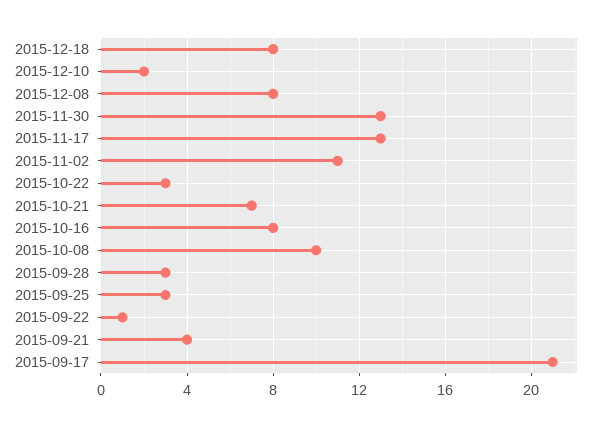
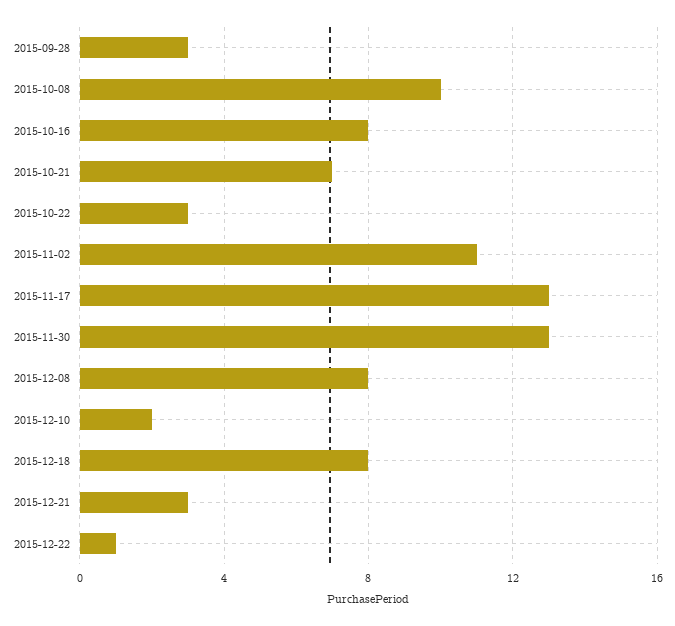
2015-09-25: 3 -> none
2015-09-22: 1 -> none
2015-09-21: 4 -> none
2015-09-17: 21 -> none
2015-12-21: none -> 3
2015-12-22: none -> 1

